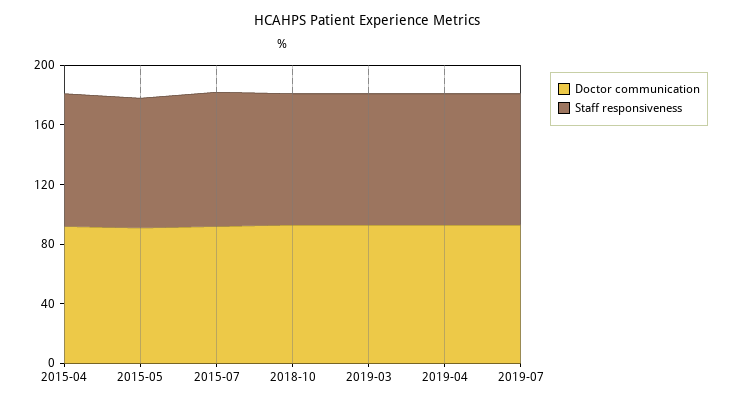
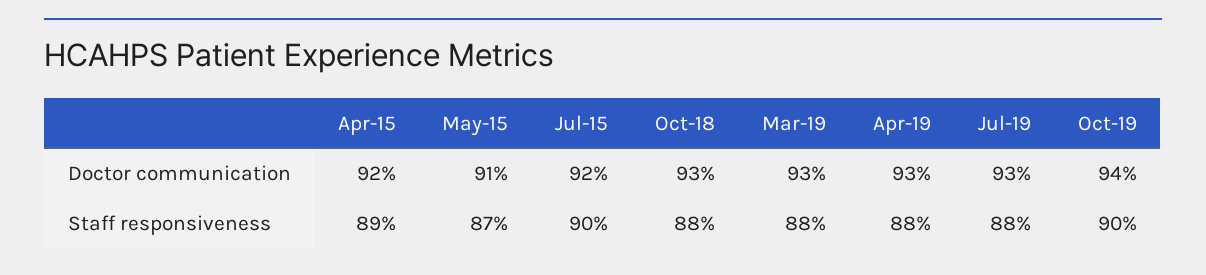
Doctor communication, Oct-19: none -> 94
Staff responsiveness, Oct-19: none -> 90

